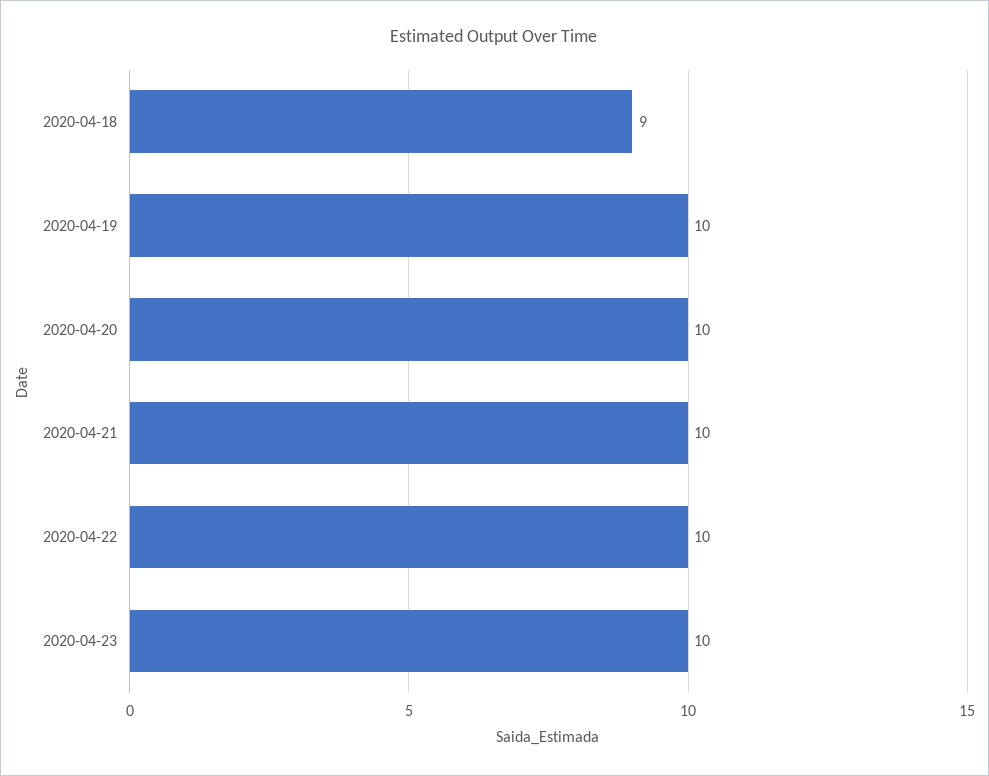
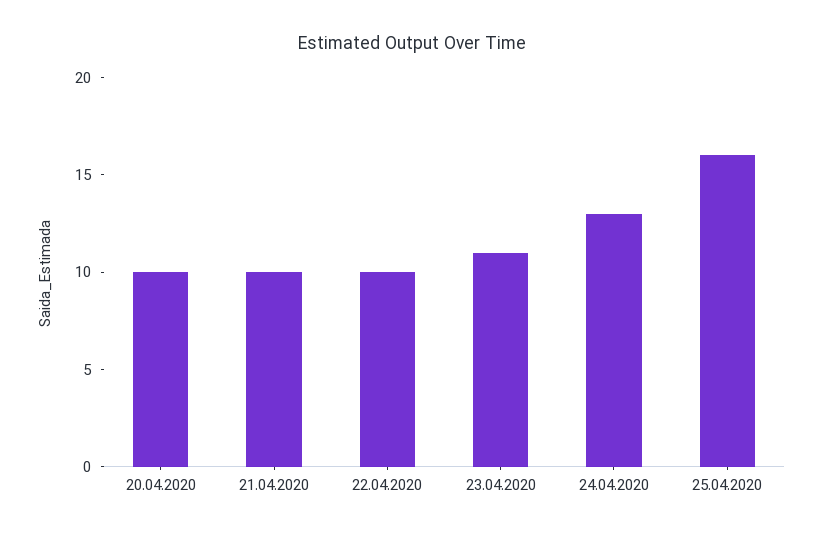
2020-04-18: 9 -> none
2020-04-19: 10 -> none
2020-04-23: 10 -> 11
24.04.2020: none -> 13
25.04.2020: none -> 16

